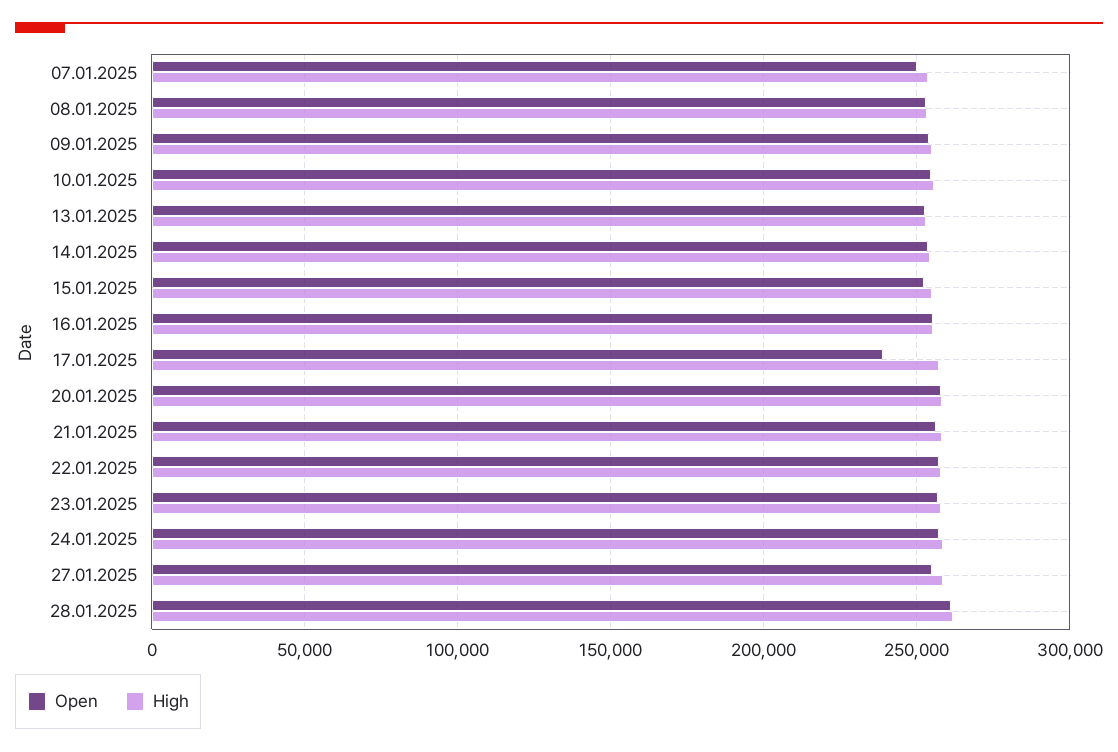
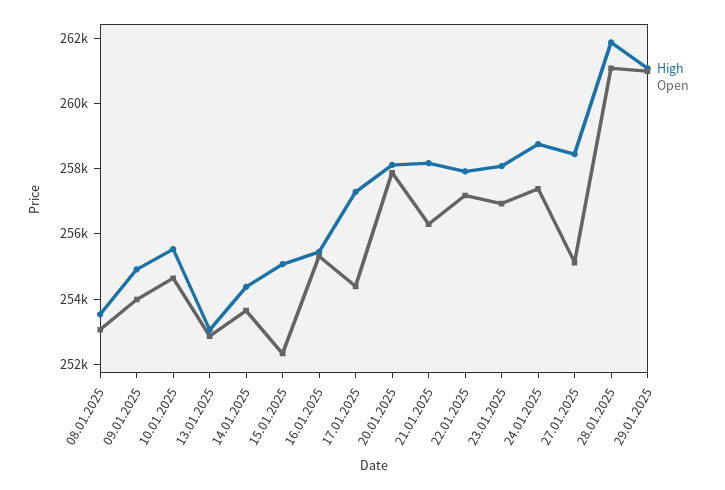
Open, 07.01.2025: 250000 -> none
High, 07.01.2025: 255000 -> none
Open, 17.01.2025: 240000 -> 254500
High, 29.01.2025: none -> 261000
Open, 29.01.2025: none -> 261000

